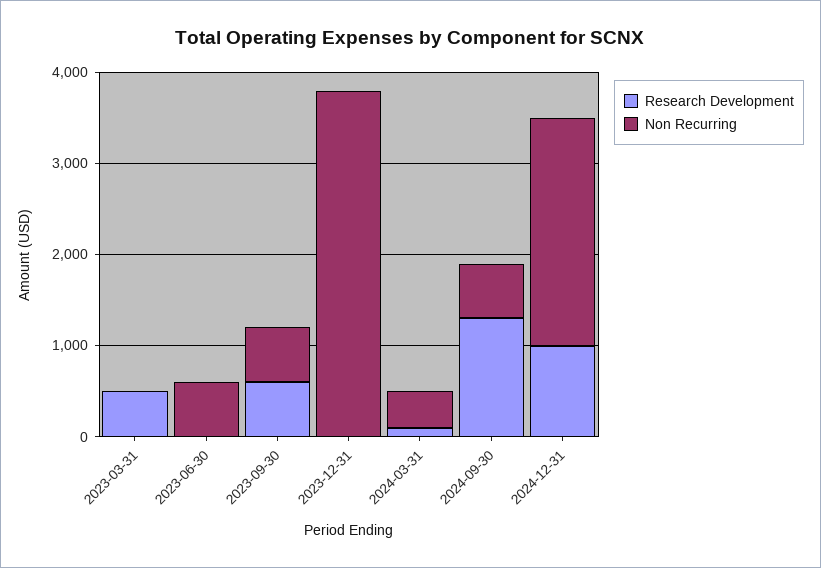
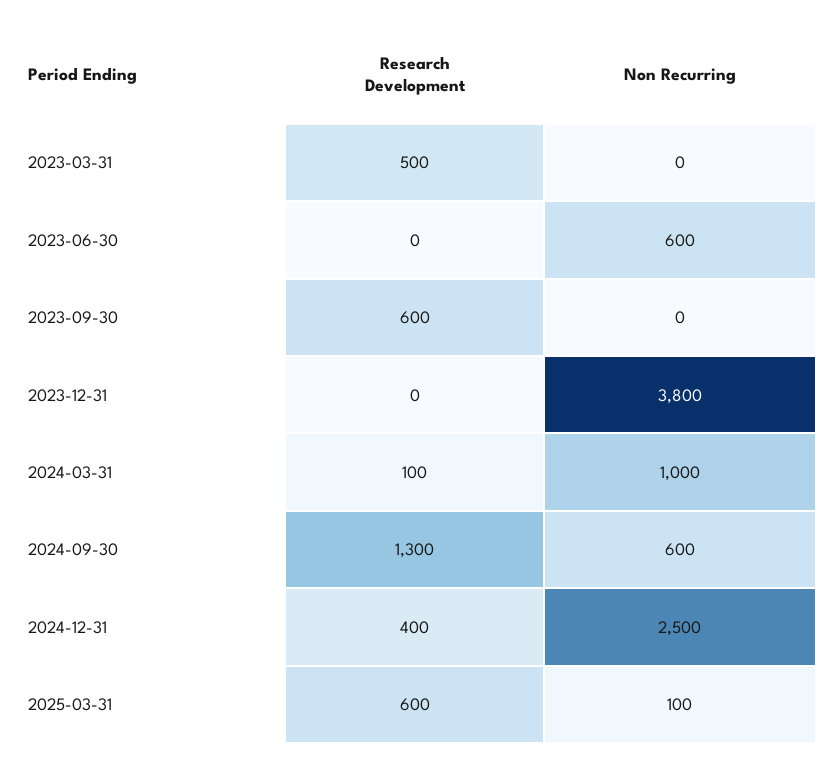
Non Recurring, 2023-09-30: 600 -> 0
Non Recurring, 2024-03-31: 400 -> 1000
Research Development, 2024-12-31: 1000 -> 400
Research Development, 2025-03-31: none -> 600
Non Recurring, 2025-03-31: none -> 100

